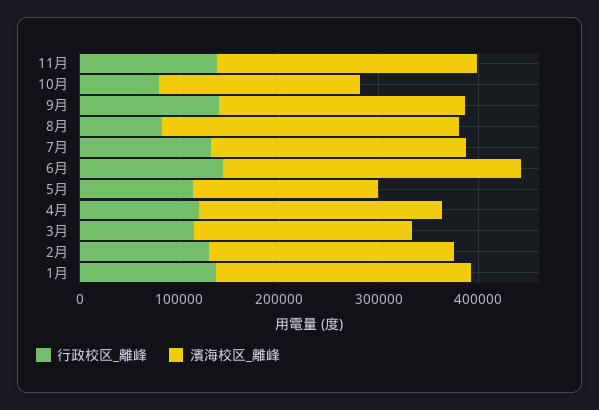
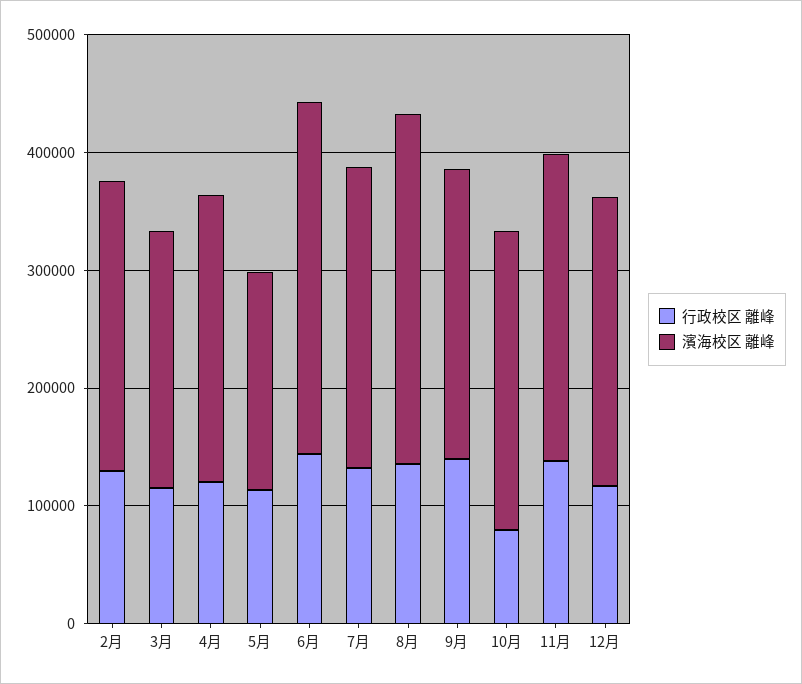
濱海校区_離峰, 10月: 200000 -> 260000
行政校区_離峰, 8月: 80000 -> 140000
行政校区_離峰, 1月: 140000 -> none
濱海校区_離峰, 1月: 260000 -> none
行政校区_離峰, 12月: none -> 120000
濱海校区_離峰, 12月: none -> 240000

